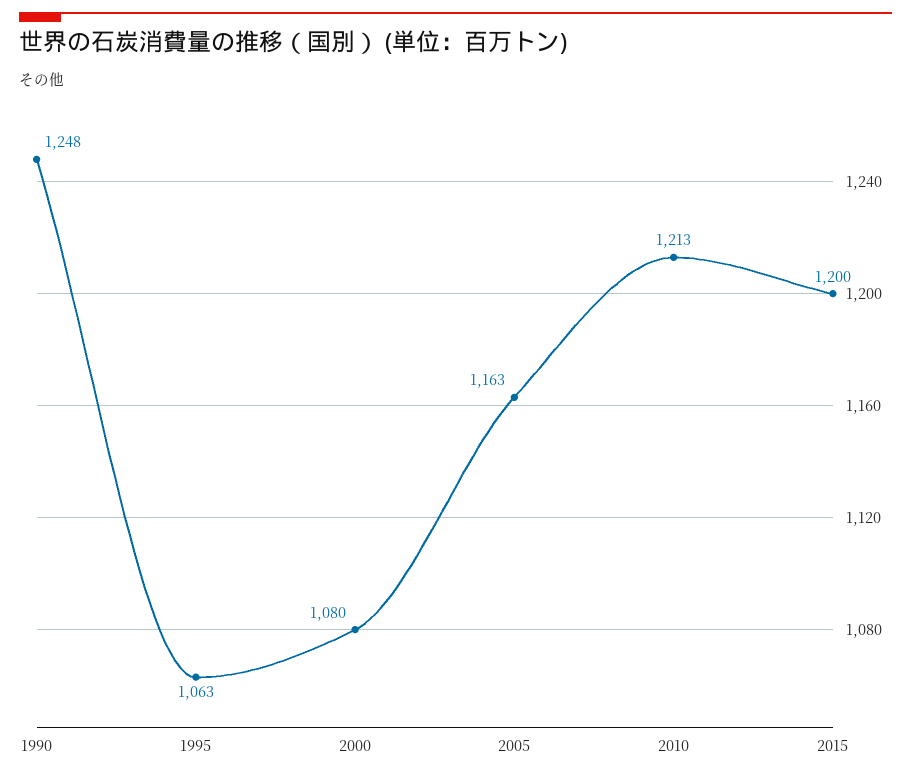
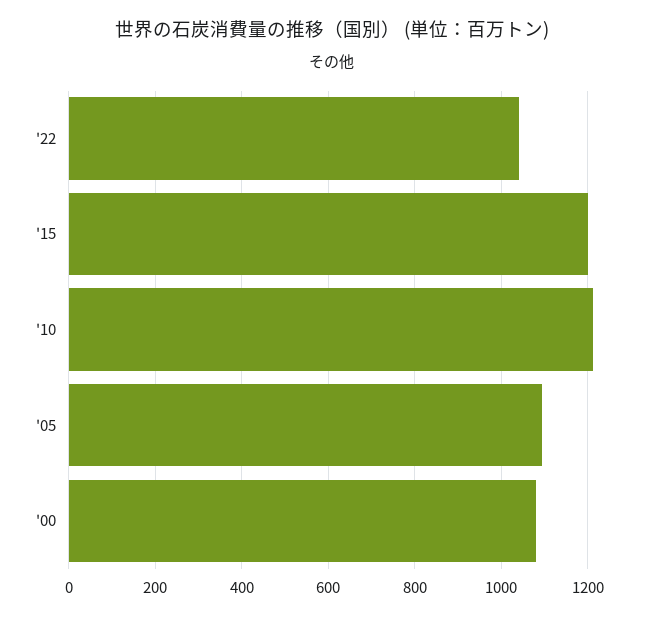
1990: 1248 -> none
1995: 1063 -> none
2005: 1163 -> 1100
'22: none -> 1040

